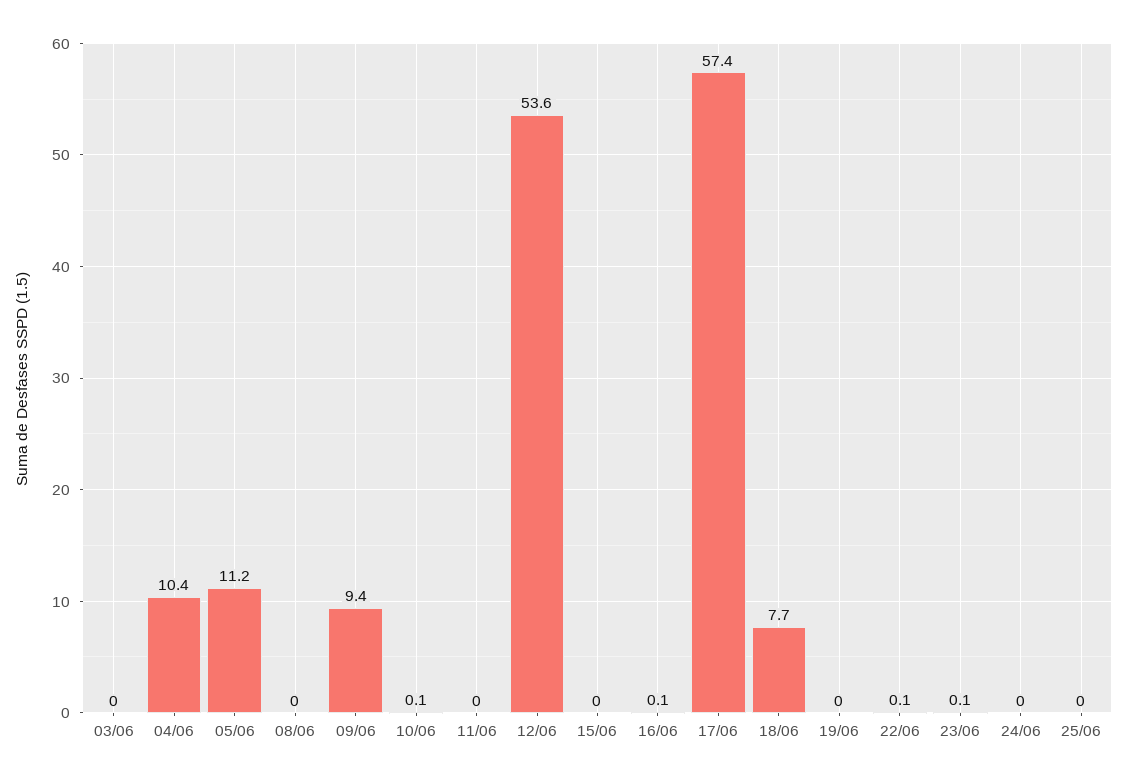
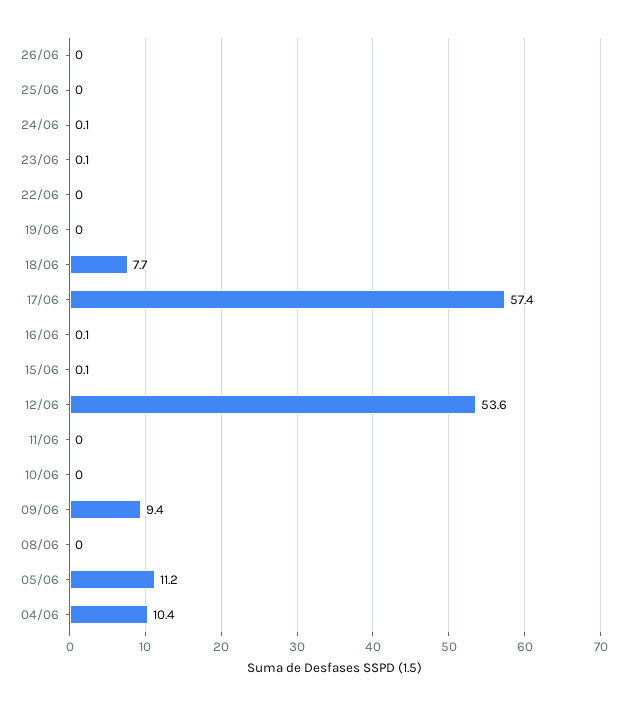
03/06: 0 -> none
10/06: 0.1 -> 0
15/06: 0 -> 0.1
22/06: 0.1 -> 0
24/06: 0 -> 0.1
26/06: none -> 0

